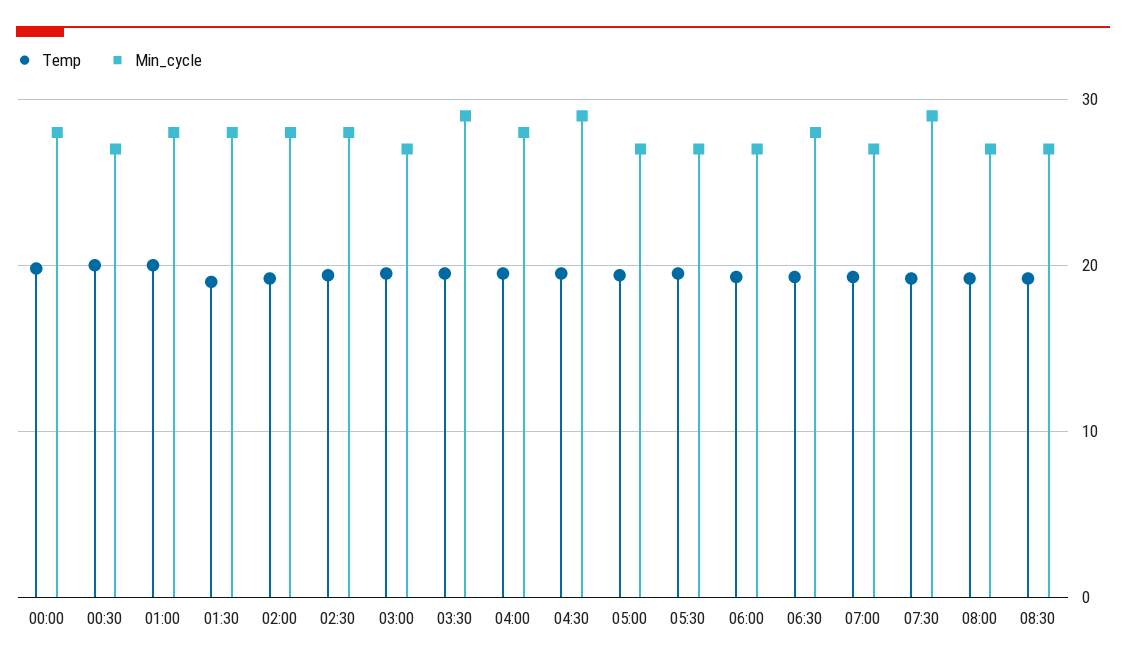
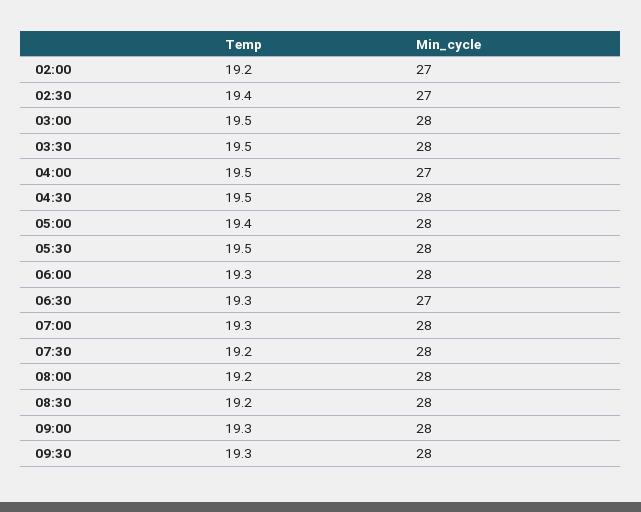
Temp, 00:00: 20 -> none
Min_cycle, 00:00: 28 -> none
Temp, 00:30: 20 -> none
Min_cycle, 00:30: 27 -> none
Temp, 01:00: 20 -> none
Min_cycle, 01:00: 28 -> none
Temp, 01:30: 19 -> none
Min_cycle, 01:30: 28 -> none
Min_cycle, 02:00: 28 -> 27
Min_cycle, 02:30: 28 -> 27
Min_cycle, 03:00: 27 -> 28
Min_cycle, 03:30: 29 -> 28
Min_cycle, 04:00: 28 -> 27
Min_cycle, 04:30: 29 -> 28
Min_cycle, 05:00: 27 -> 28
Min_cycle, 05:30: 27 -> 28
Min_cycle, 06:00: 27 -> 28
Min_cycle, 06:30: 28 -> 27
Min_cycle, 07:00: 27 -> 28
Min_cycle, 07:30: 29 -> 28
Min_cycle, 08:00: 27 -> 28
Min_cycle, 08:30: 27 -> 28
Temp, 09:00: none -> 19.3
Min_cycle, 09:00: none -> 28
Temp, 09:30: none -> 19.3
Min_cycle, 09:30: none -> 28

